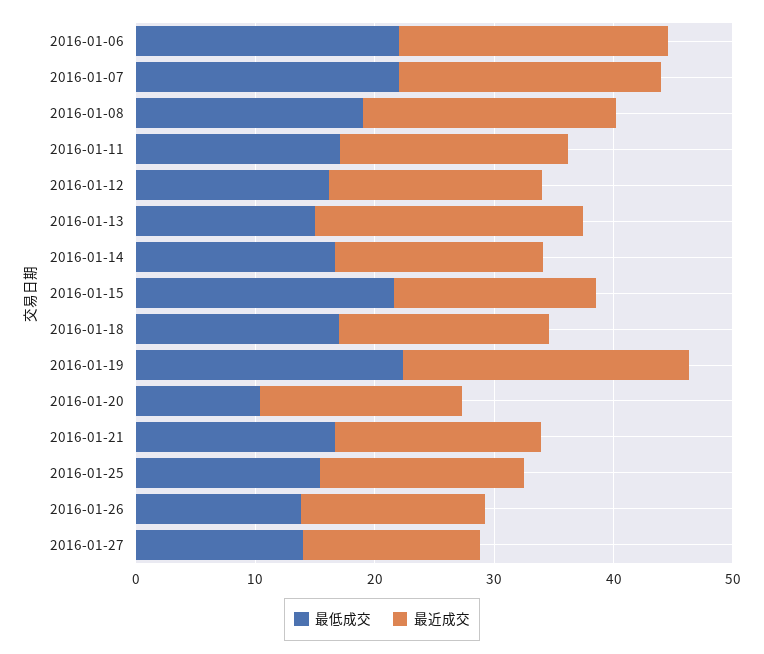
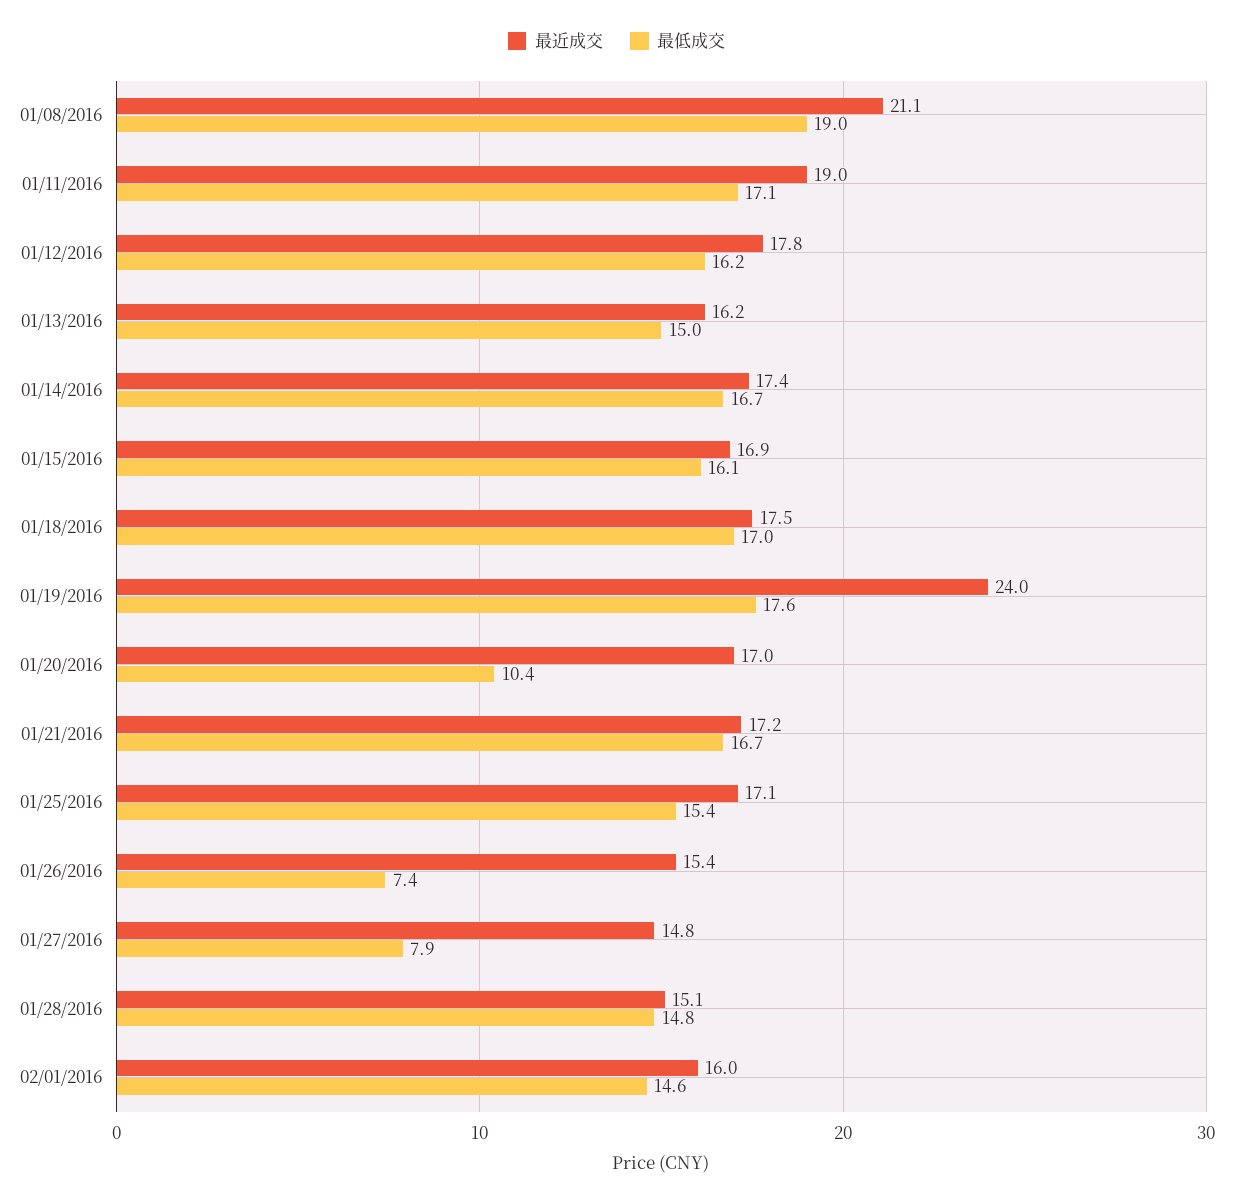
最低成交, 2016-01-06: 22 -> none
最近成交, 2016-01-06: 22 -> none
最低成交, 2016-01-07: 22 -> none
最近成交, 2016-01-07: 22 -> none
最近成交, 2016-01-13: 22 -> 16.2
最低成交, 2016-01-15: 22 -> 16.1
最低成交, 2016-01-19: 22 -> 17.6
最低成交, 2016-01-26: 14 -> 7.4
最低成交, 2016-01-27: 14 -> 7.9
最近成交, 01/28/2016: none -> 15.1
最低成交, 01/28/2016: none -> 14.8
最近成交, 02/01/2016: none -> 16
最低成交, 02/01/2016: none -> 14.6

